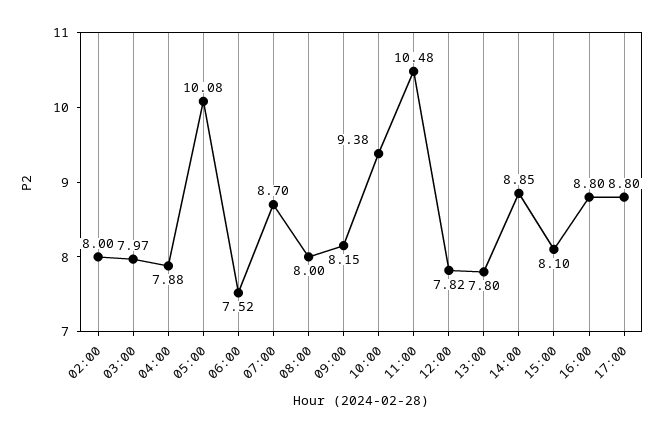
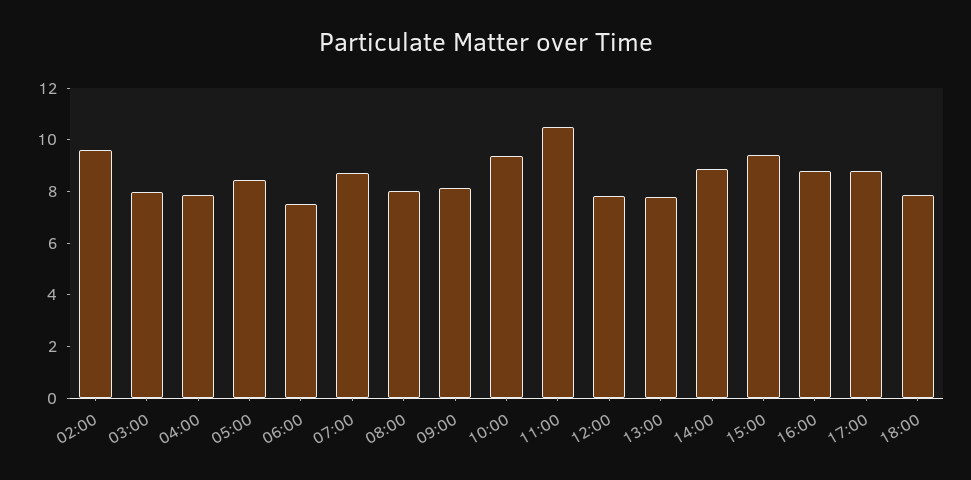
02:00: 8 -> 9.5
05:00: 10.08 -> 8.5
15:00: 8.1 -> 9.5
18:00: none -> 8

